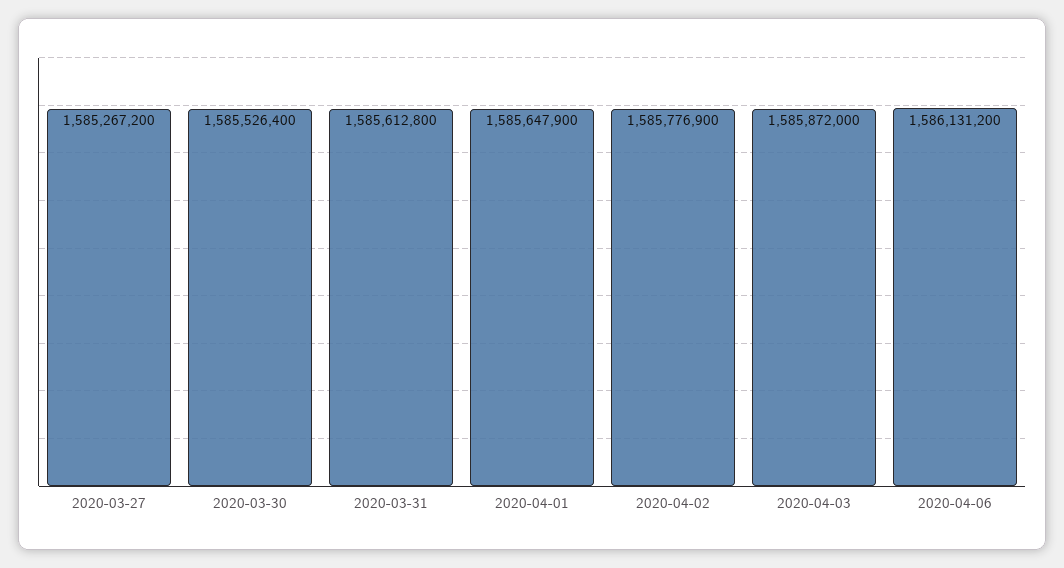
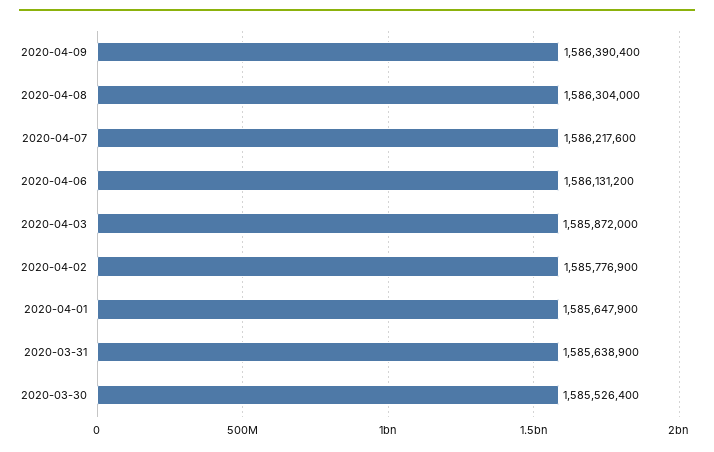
2020-03-27: 1585267200 -> none
2020-03-31: 1585612800 -> 1585638900
2020-04-09: none -> 1586390400
2020-04-08: none -> 1586304000
2020-04-07: none -> 1586217600

